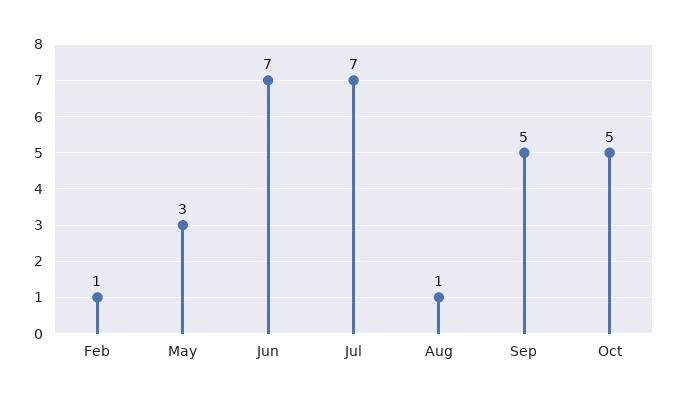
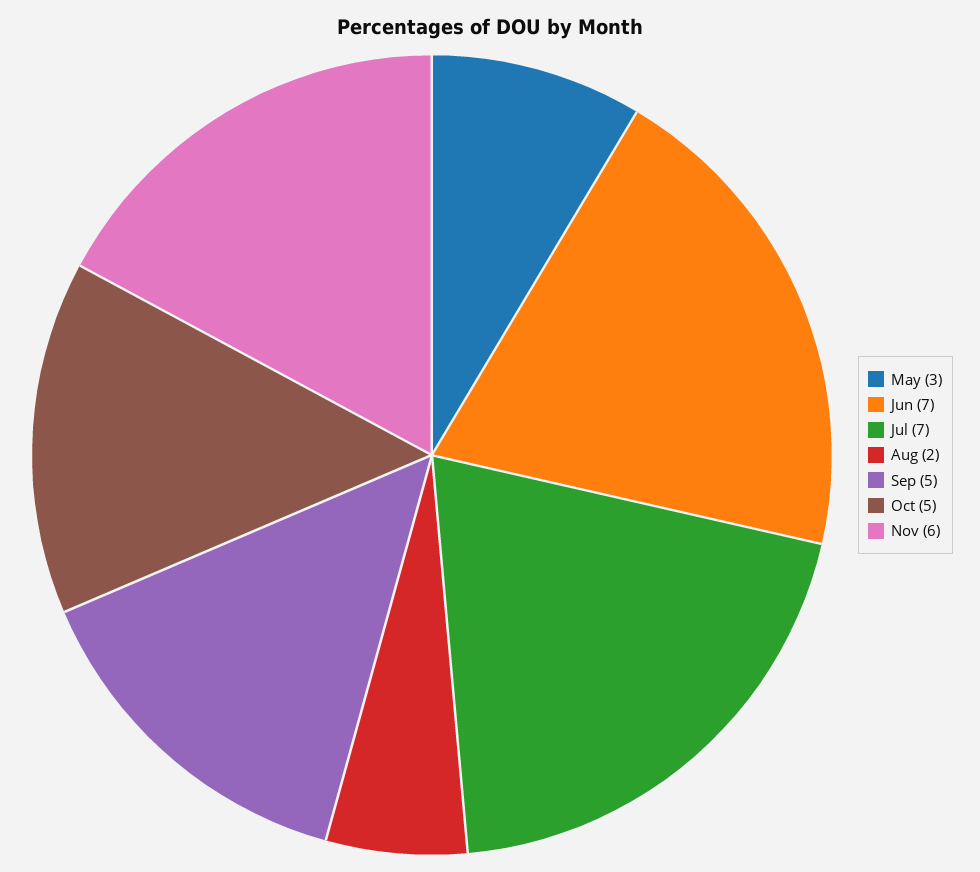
Feb: 1 -> none
Aug: 1 -> 2
Nov: none -> 6

